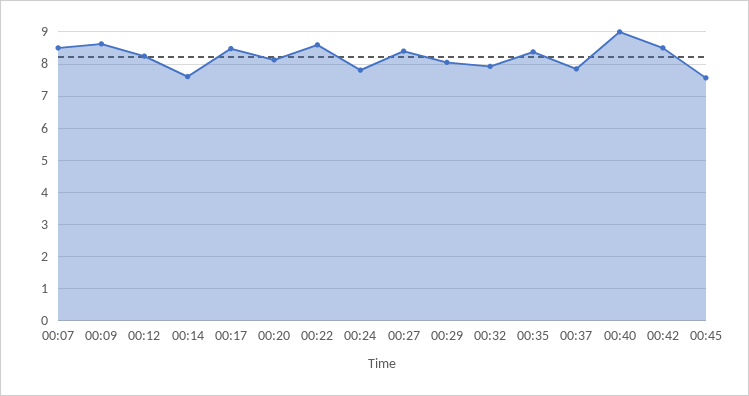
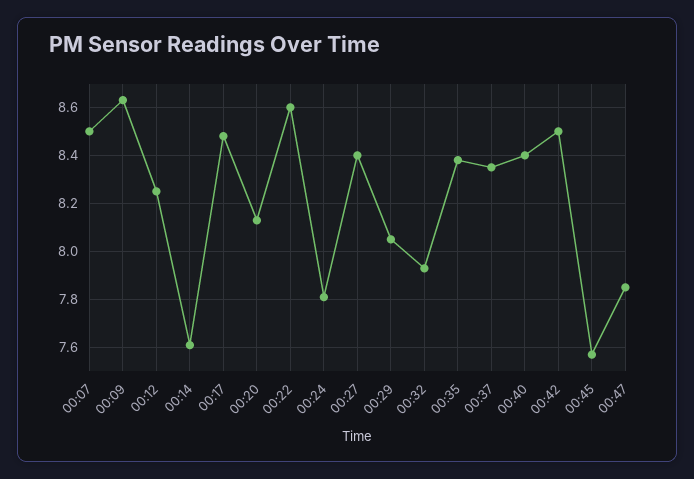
00:37: 7.8 -> 8.35
00:40: 9 -> 8.4
00:47: none -> 7.85

